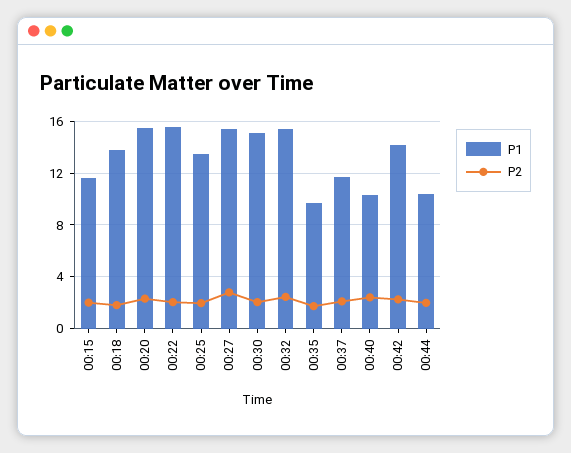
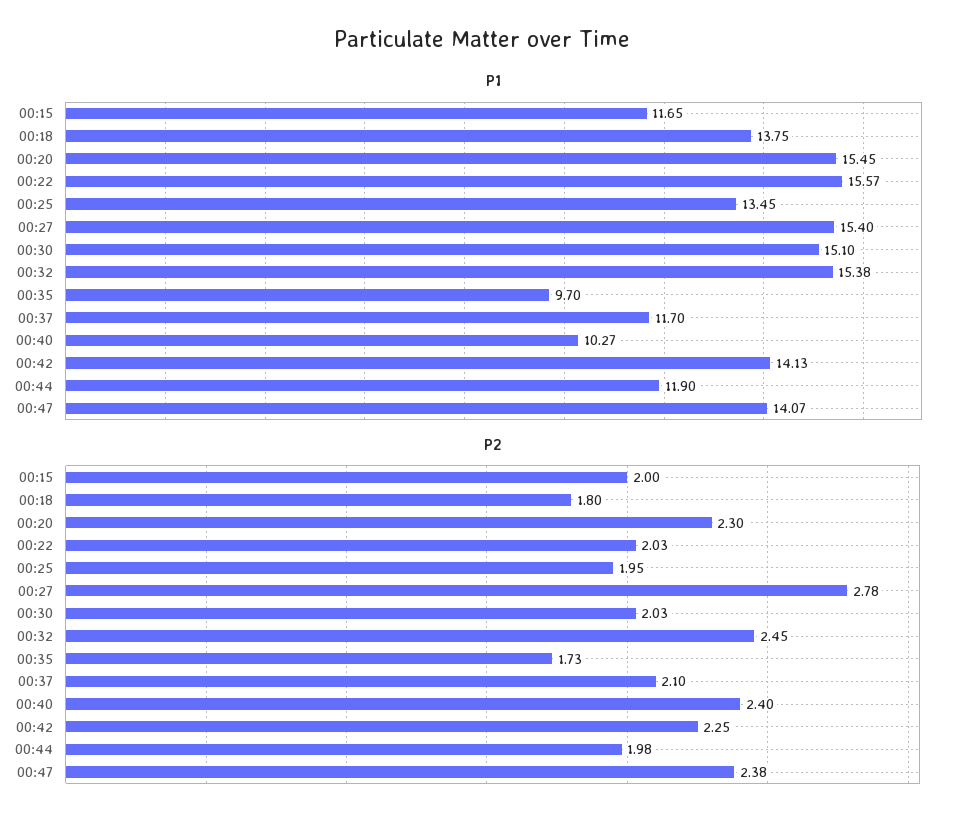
P1, 00:44: 10.5 -> 11.9
P1, 00:47: none -> 14.07
P2, 00:47: none -> 2.38

